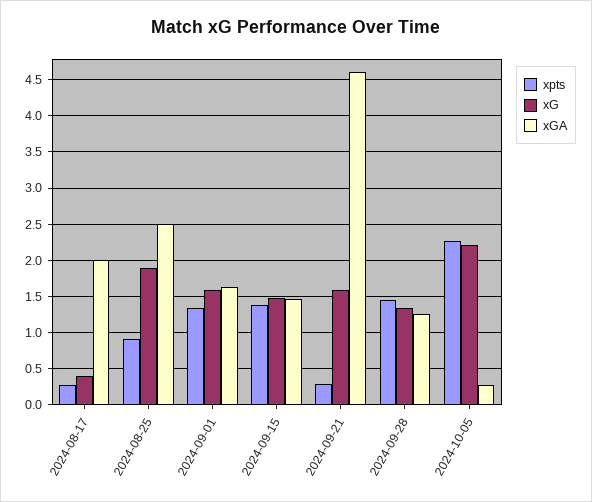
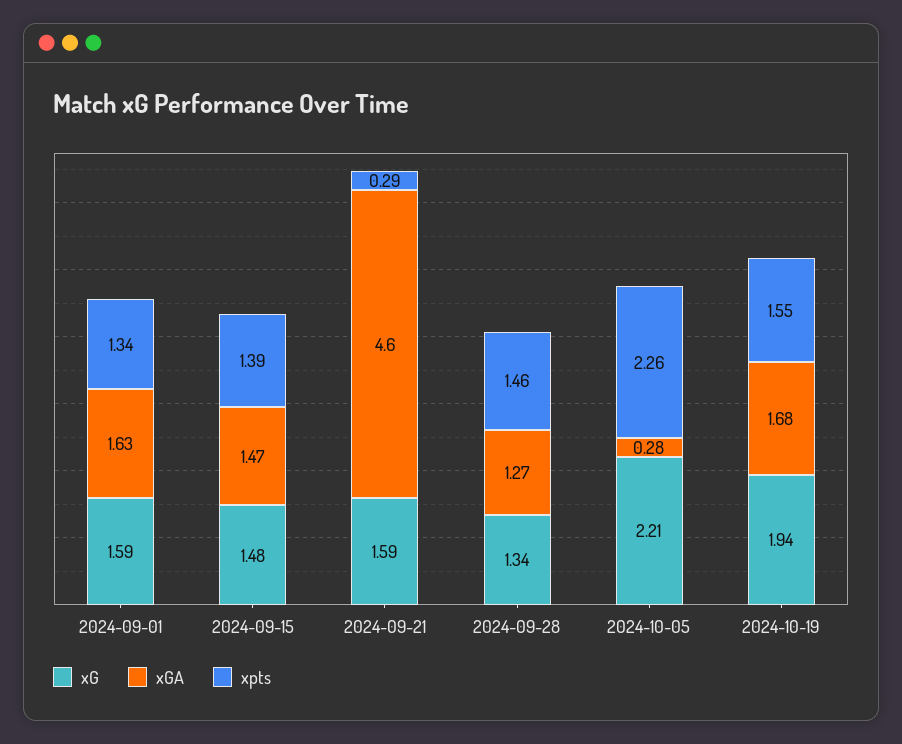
xpts, 2024-08-17: 0.3 -> none
xG, 2024-08-17: 0.4 -> none
xGA, 2024-08-17: 2 -> none
xpts, 2024-08-25: 0.9 -> none
xG, 2024-08-25: 1.9 -> none
xGA, 2024-08-25: 2.5 -> none
xG, 2024-10-19: none -> 1.94
xGA, 2024-10-19: none -> 1.68
xpts, 2024-10-19: none -> 1.55

